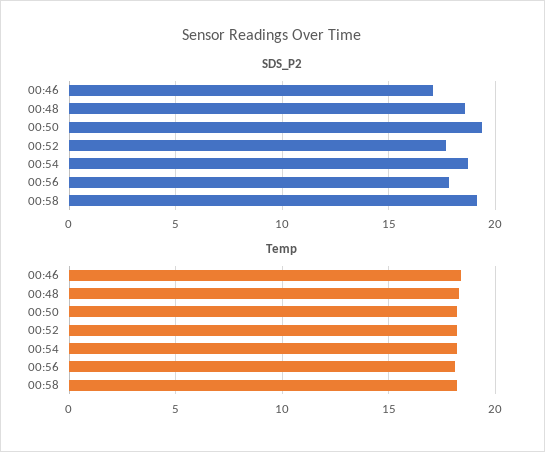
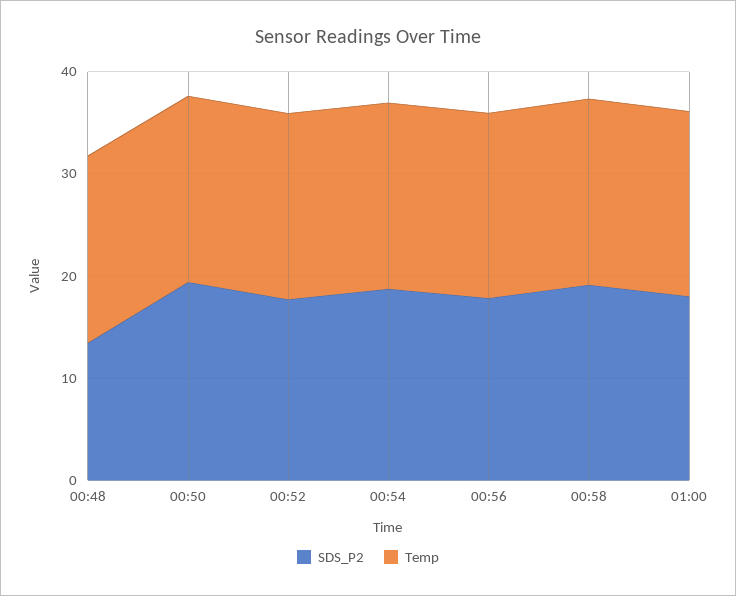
SDS_P2, 00:46: 17 -> none
SDS_P2, 00:48: 18.5 -> 14
Temp, 00:46: 18.5 -> none
SDS_P2, 01:00: none -> 18
Temp, 01:00: none -> 18

